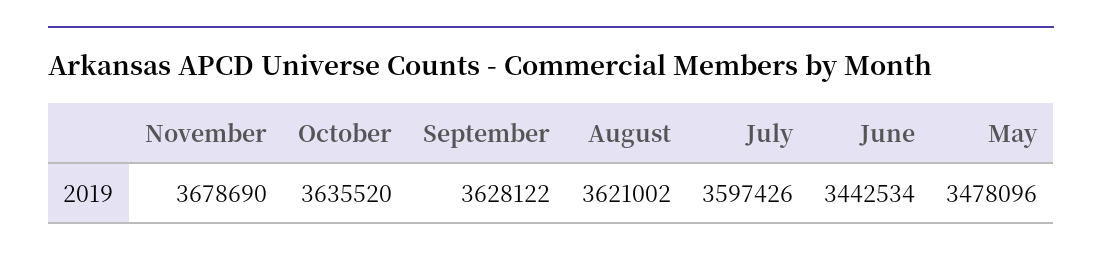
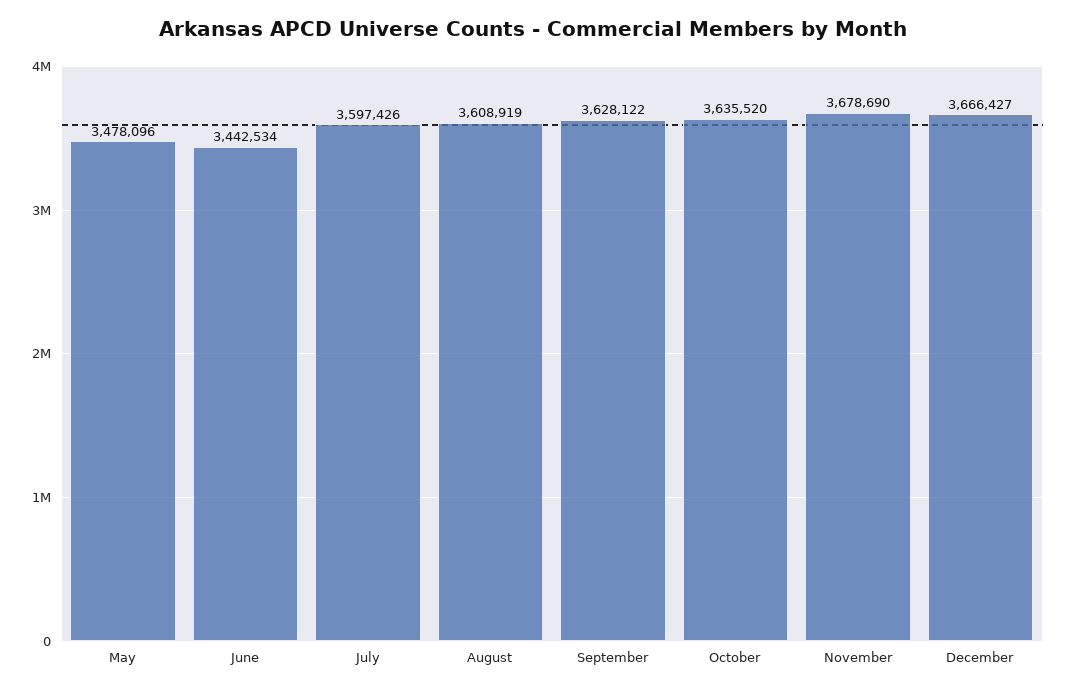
August: 3621002 -> 3608919
December: none -> 3666427

